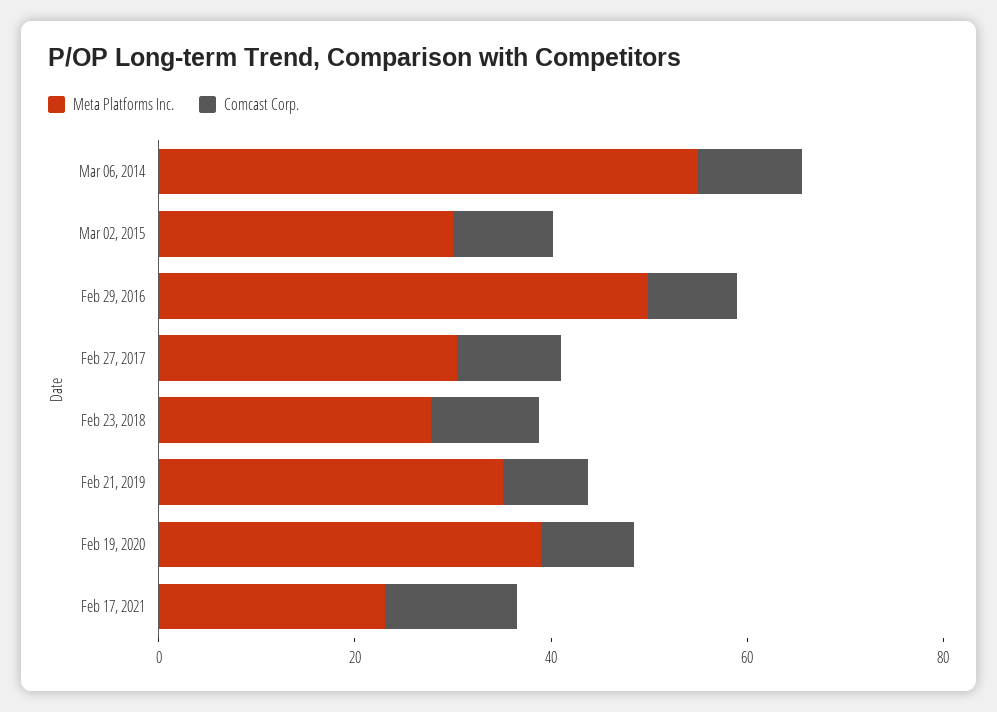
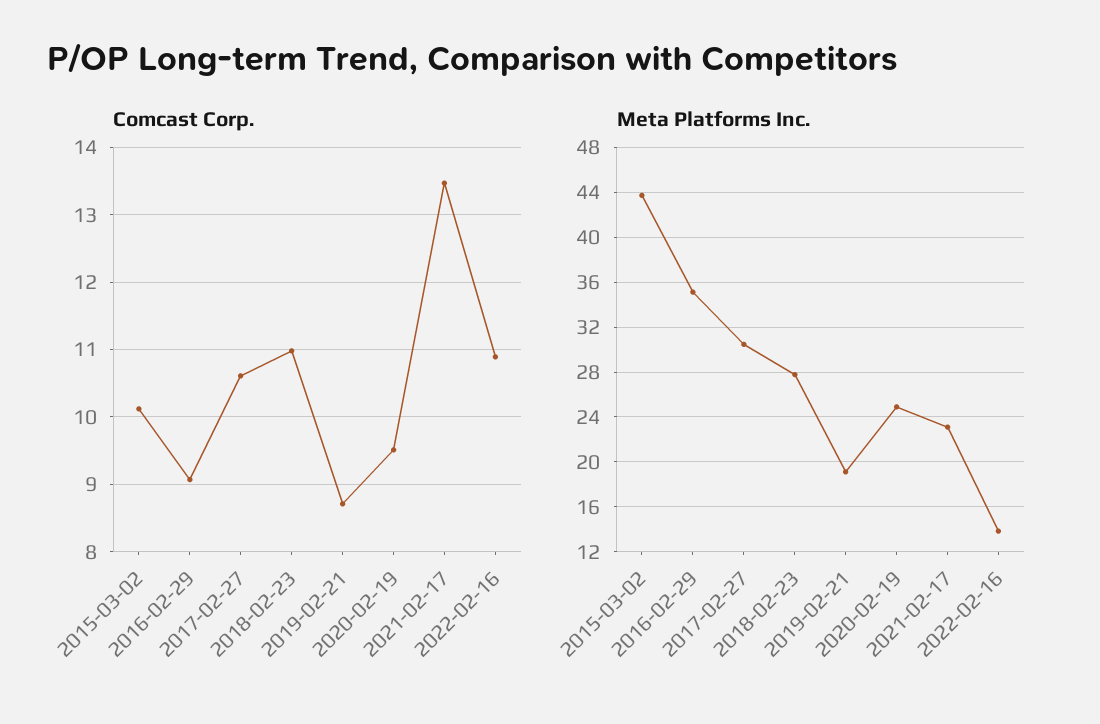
Meta Platforms Inc., Mar 06, 2014: 55 -> none
Comcast Corp., Mar 06, 2014: 10 -> none
Meta Platforms Inc., Mar 02, 2015: 30 -> 44
Meta Platforms Inc., Feb 29, 2016: 50 -> 35
Meta Platforms Inc., Feb 21, 2019: 35 -> 19
Meta Platforms Inc., Feb 19, 2020: 40 -> 25
Comcast Corp., 2022-02-16: none -> 10.9
Meta Platforms Inc., 2022-02-16: none -> 14

